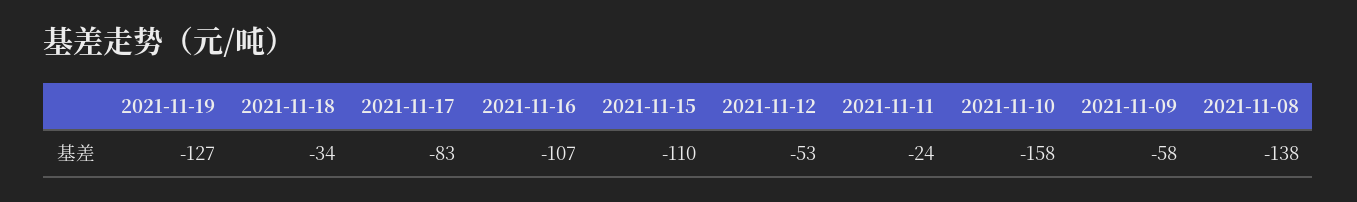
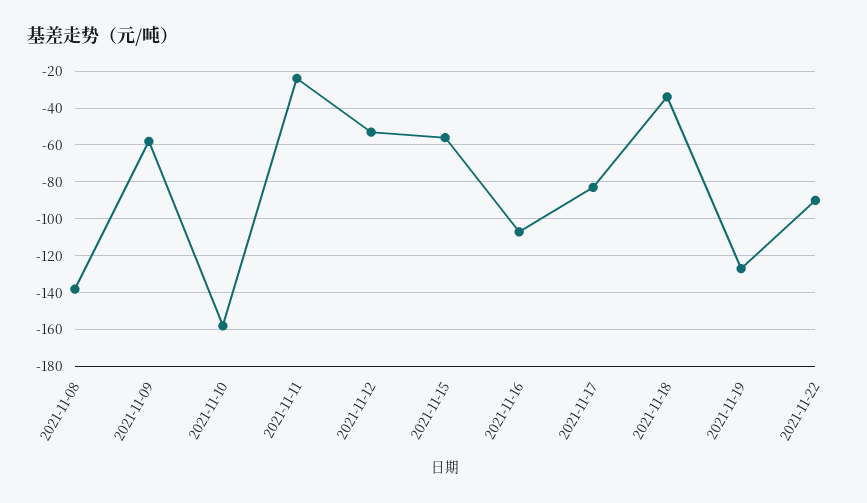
2021-11-15: -110 -> -55
2021-11-22: none -> -90

